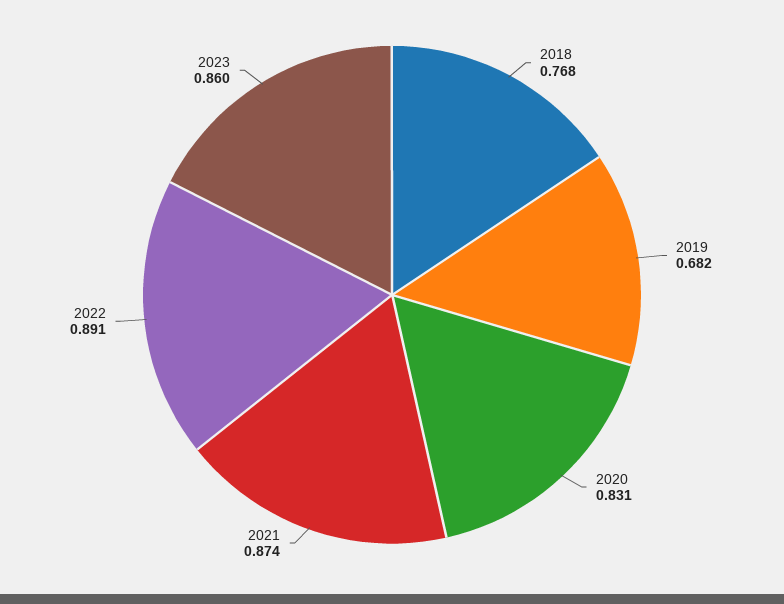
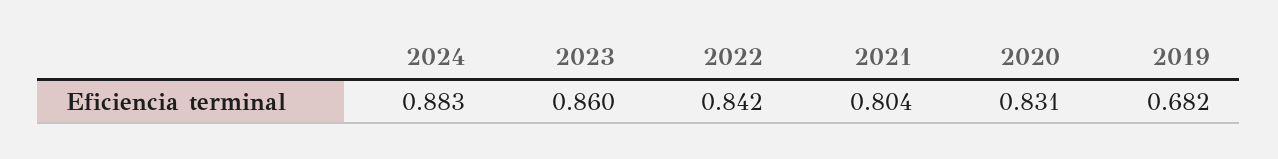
2018: 0.768 -> none
2021: 0.874 -> 0.804
2022: 0.891 -> 0.842
2024: none -> 0.883

